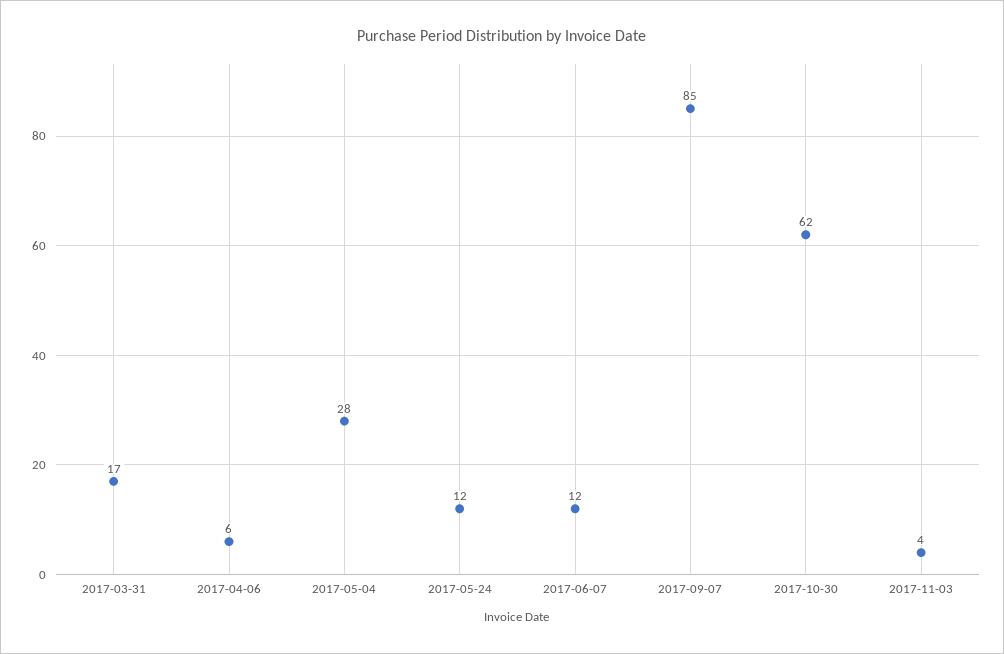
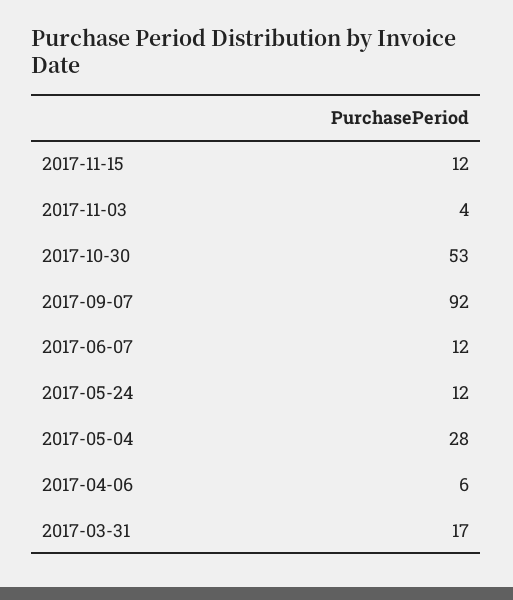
2017-09-07: 85 -> 92
2017-10-30: 62 -> 53
2017-11-15: none -> 12

